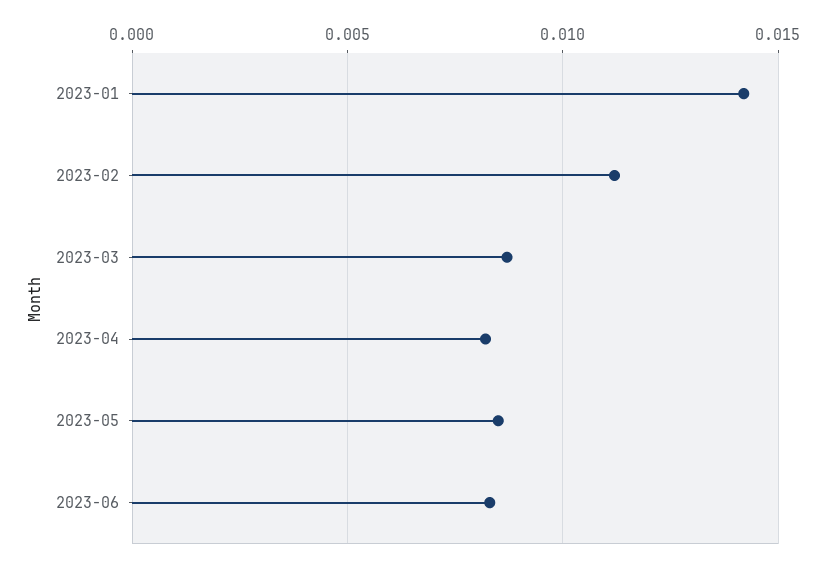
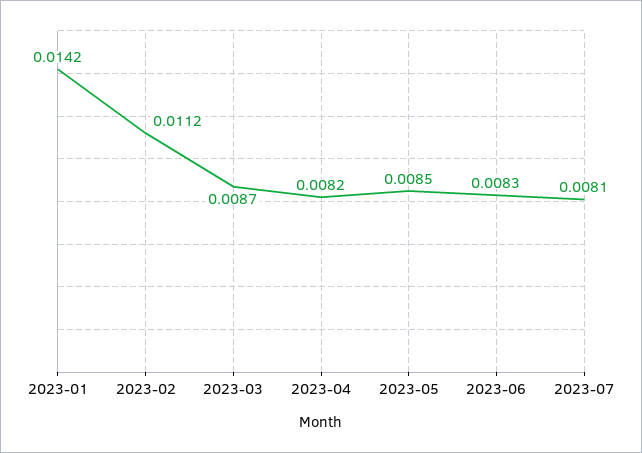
2023-07: none -> 0.0081

